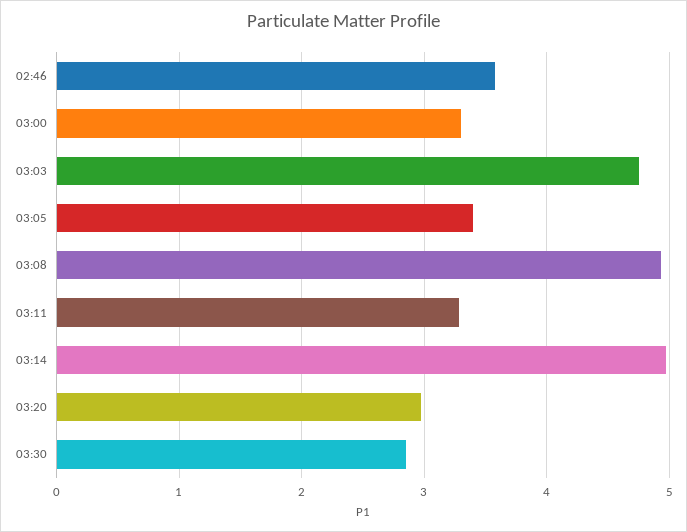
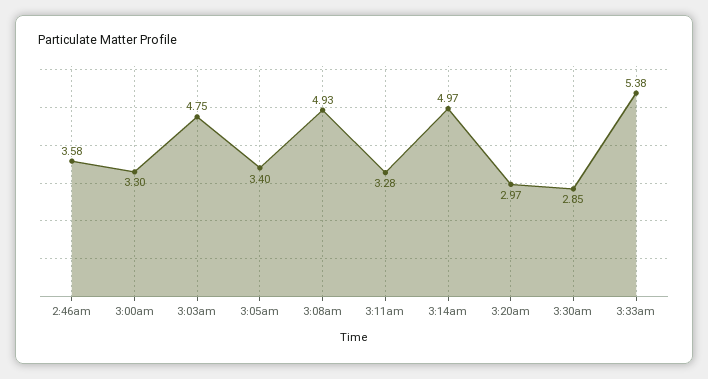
3:33am: none -> 5.38

